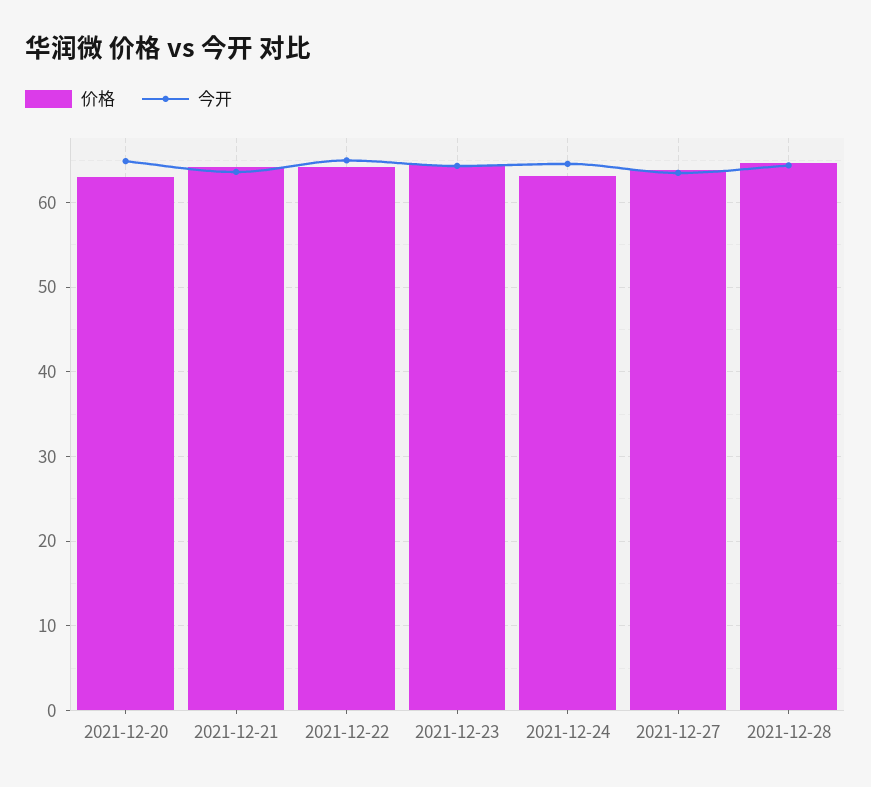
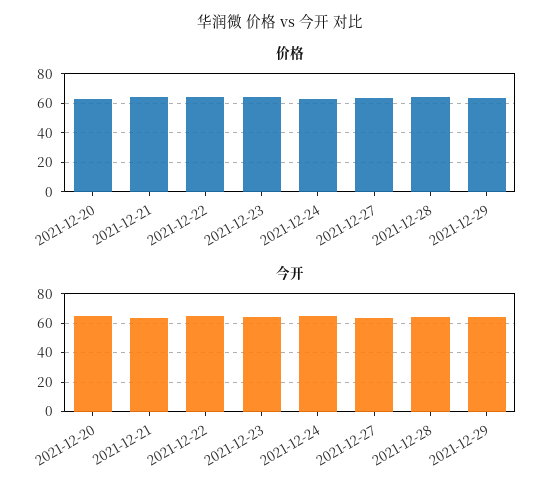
价格, 2021-12-29: none -> 65
今开, 2021-12-29: none -> 65

